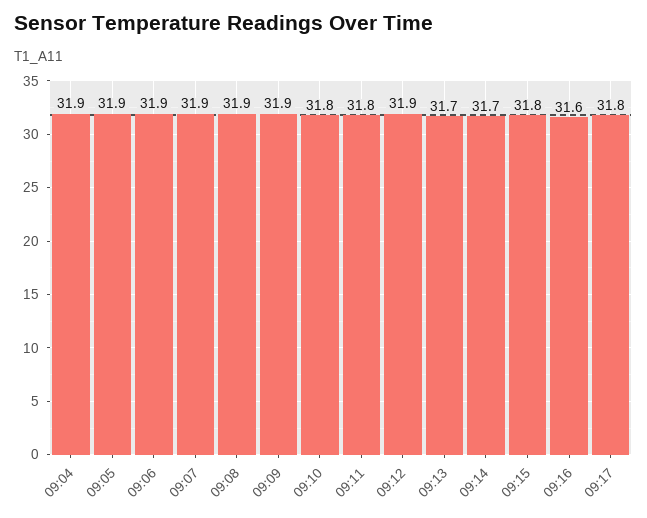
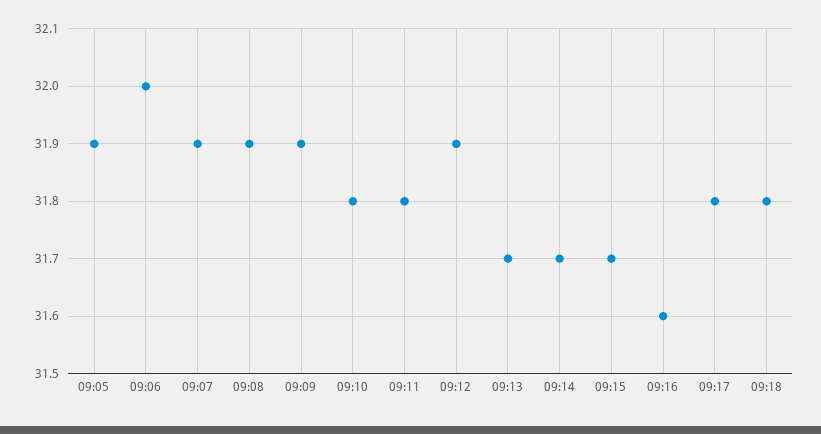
09:04: 31.9 -> none
09:06: 31.9 -> 32
09:15: 31.8 -> 31.7
09:18: none -> 31.8

